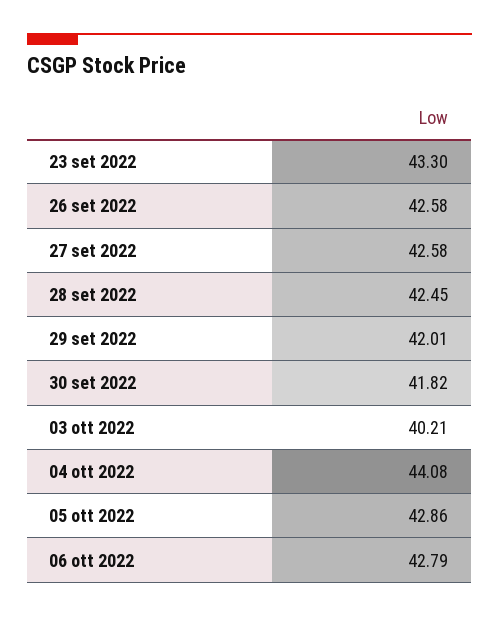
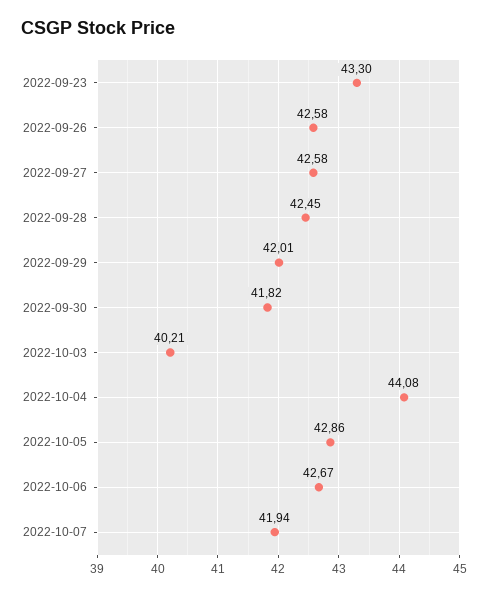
06 ott 2022: 42.79 -> 42.67
2022-10-07: none -> 41.94

